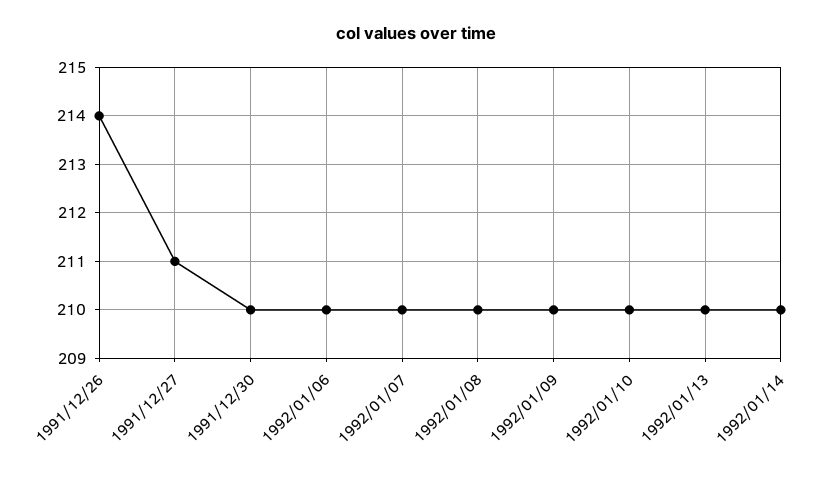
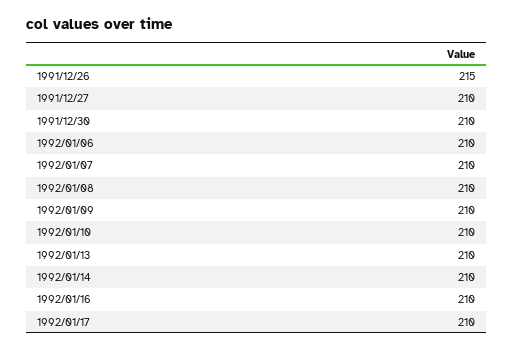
1991/12/26: 214 -> 215
1991/12/27: 211 -> 210
1992/01/16: none -> 210
1992/01/17: none -> 210

